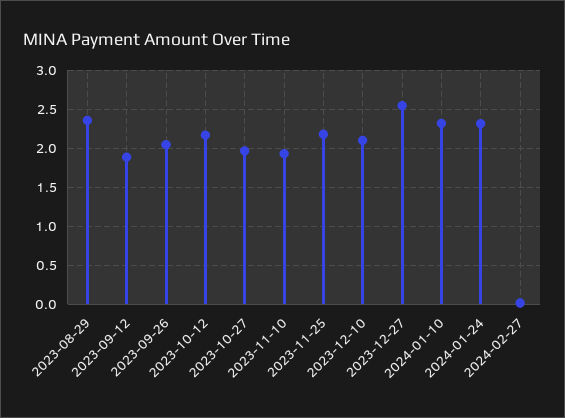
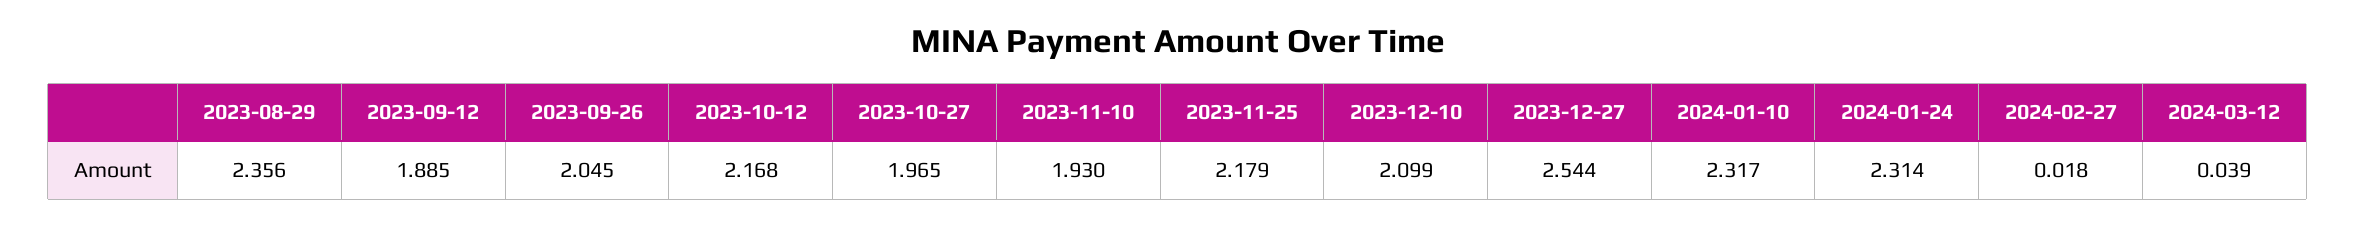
2024-03-12: none -> 0.039

